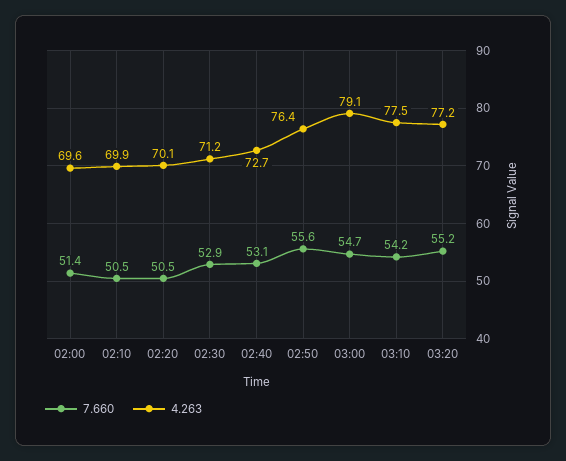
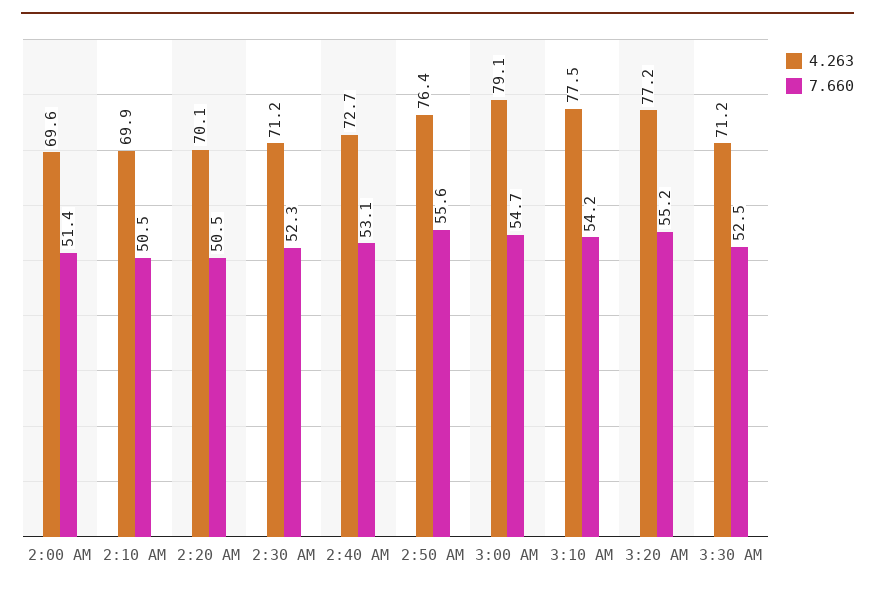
7.660, 02:30: 52.9 -> 52.3
4.263, 3:30 AM: none -> 71.2
7.660, 3:30 AM: none -> 52.5

